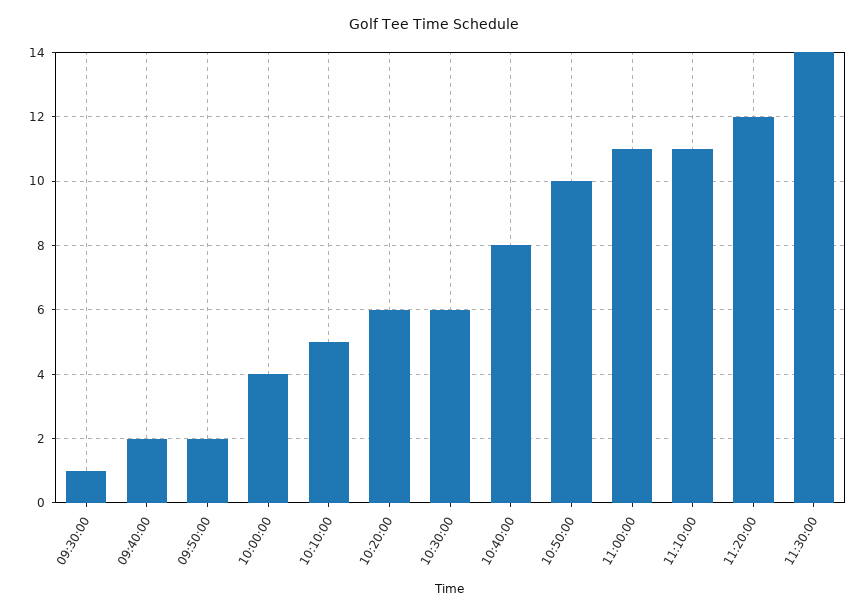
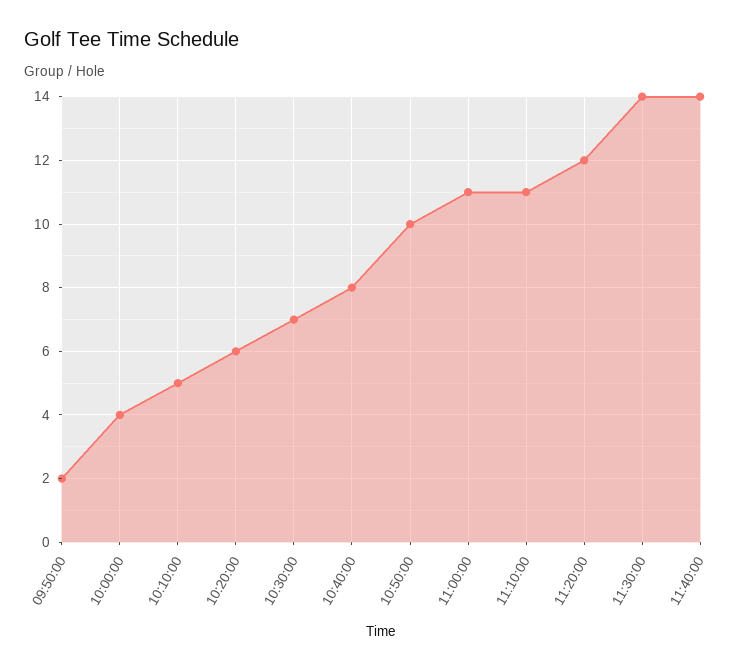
09:30:00: 1 -> none
09:40:00: 2 -> none
10:30:00: 6 -> 7
11:40:00: none -> 14

